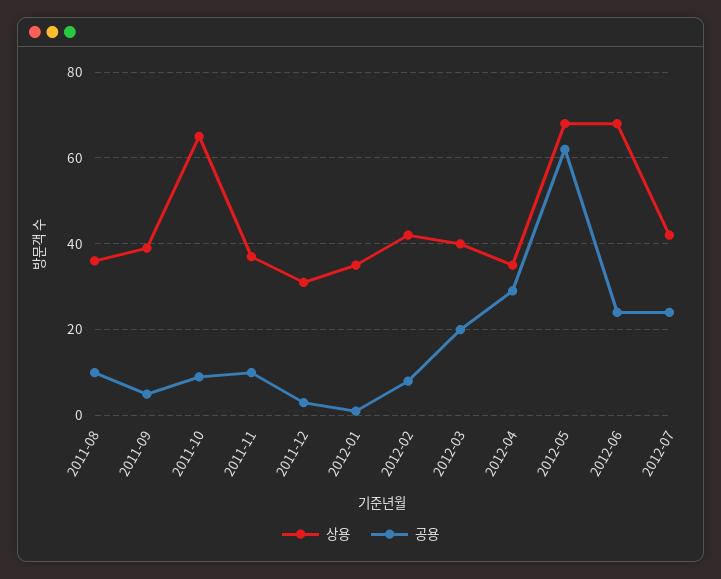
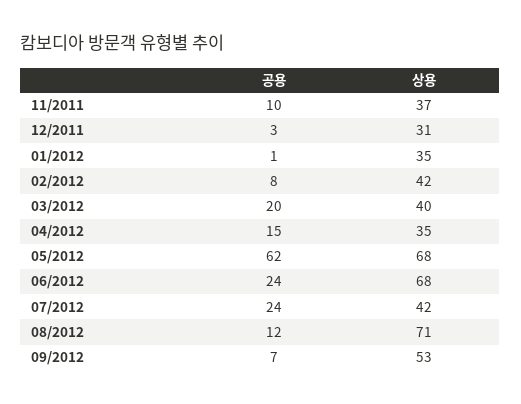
상용, 2011-08: 35 -> none
공용, 2011-08: 10 -> none
상용, 2011-09: 40 -> none
공용, 2011-09: 5 -> none
상용, 2011-10: 65 -> none
공용, 2011-10: 10 -> none
공용, 2012-04: 30 -> 15
공용, 08/2012: none -> 12
상용, 08/2012: none -> 71
공용, 09/2012: none -> 7
상용, 09/2012: none -> 53

